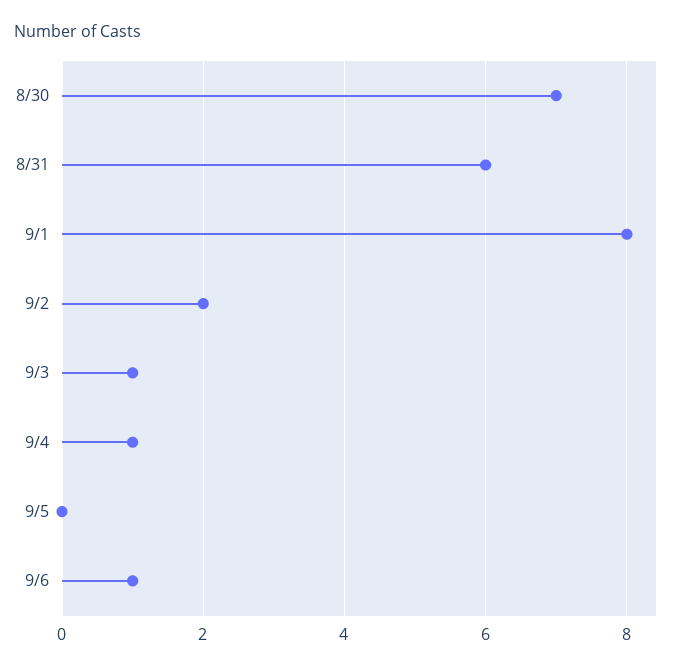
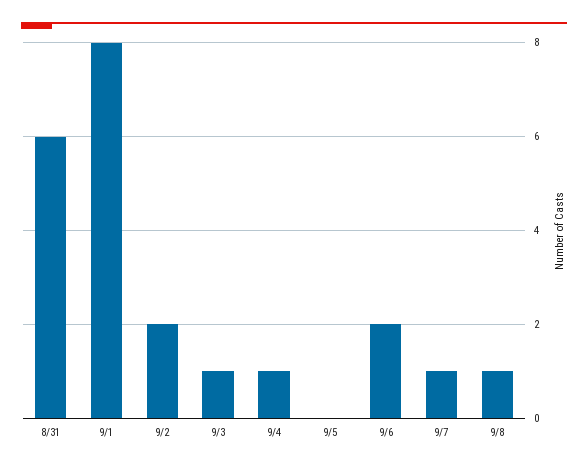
8/30: 7 -> none
9/6: 1 -> 2
9/7: none -> 1
9/8: none -> 1

